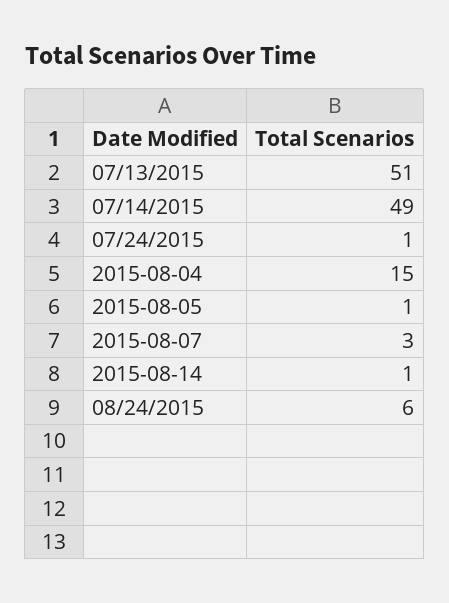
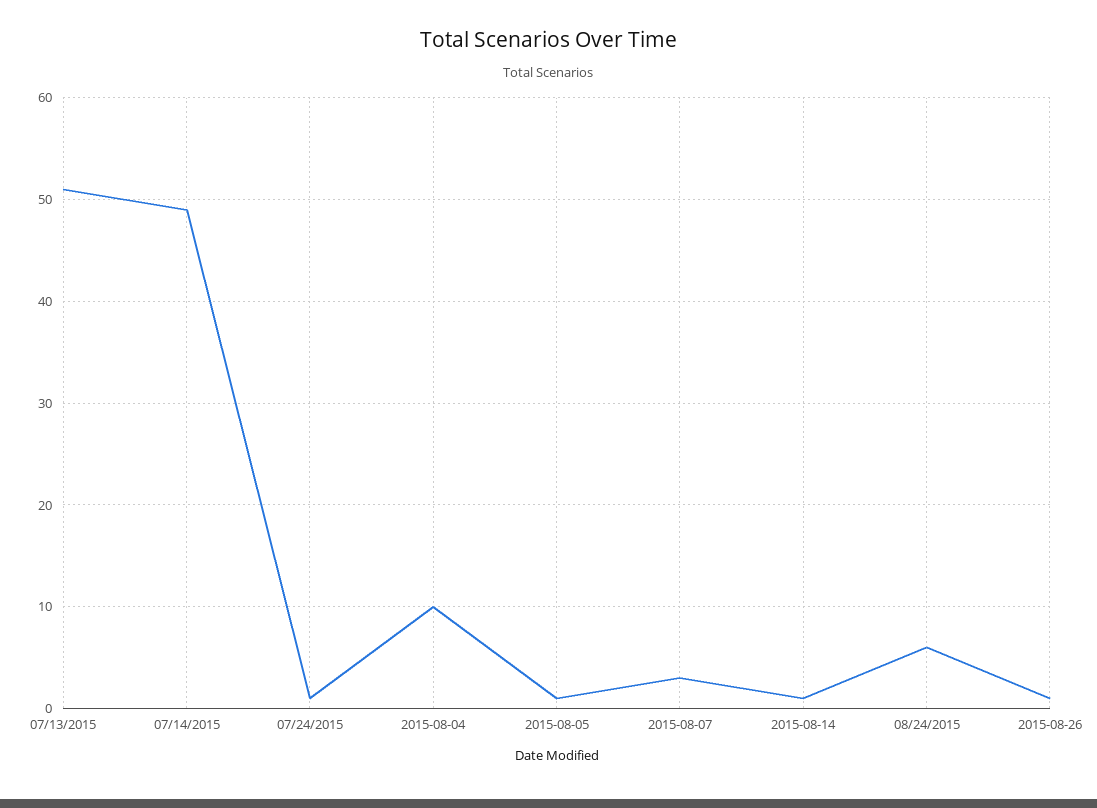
2015-08-04: 15 -> 10
2015-08-26: none -> 1

